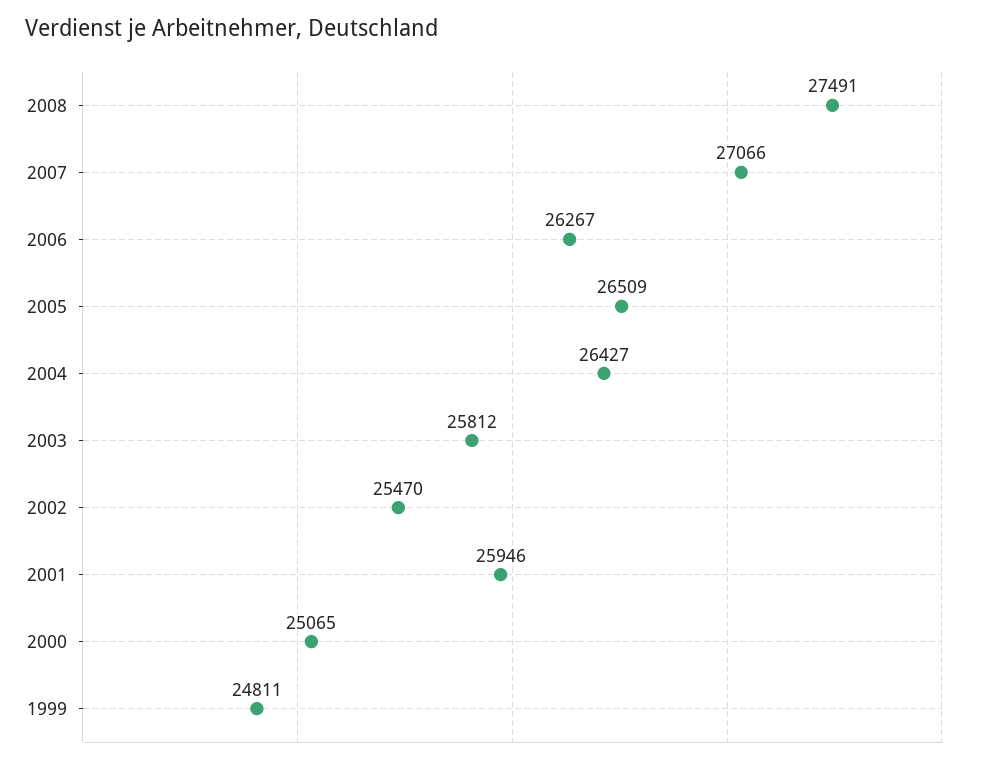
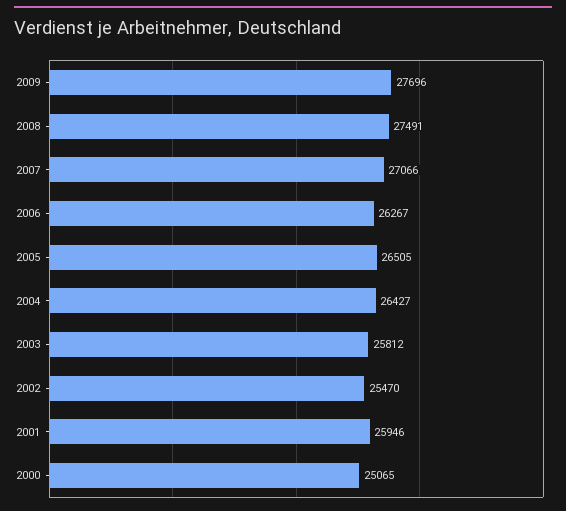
2005: 26509 -> 26505
1999: 24811 -> none
2009: none -> 27696

